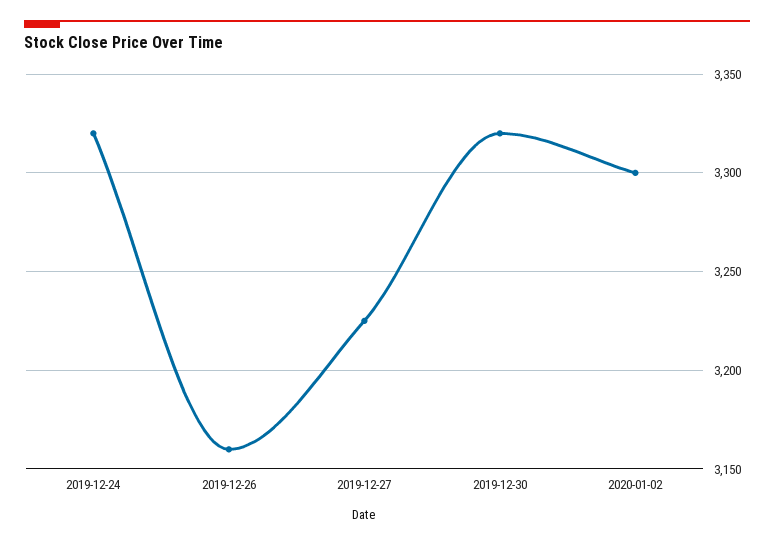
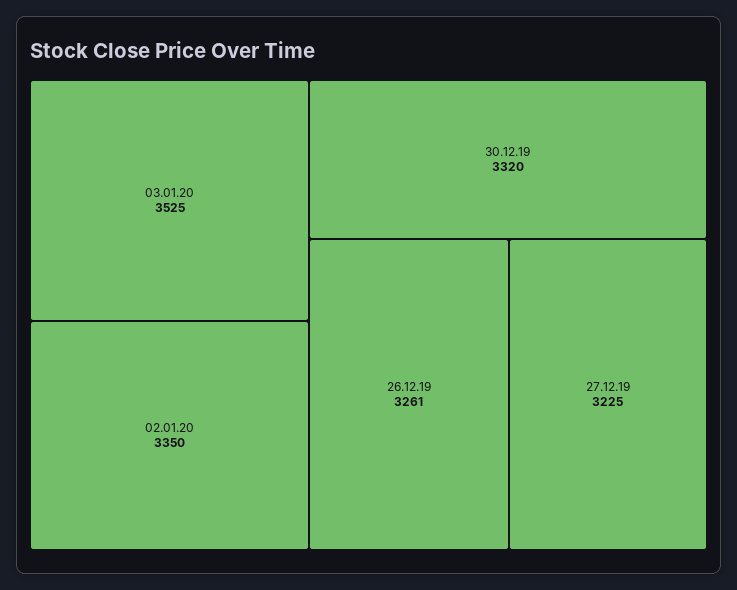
2019-12-24: 3320 -> none
2019-12-26: 3160 -> 3261
2020-01-02: 3300 -> 3350
03.01.20: none -> 3525

